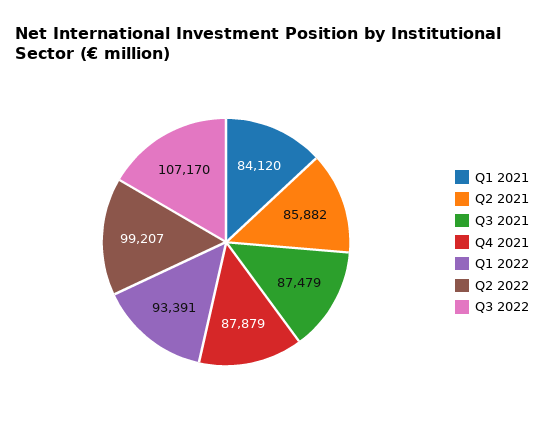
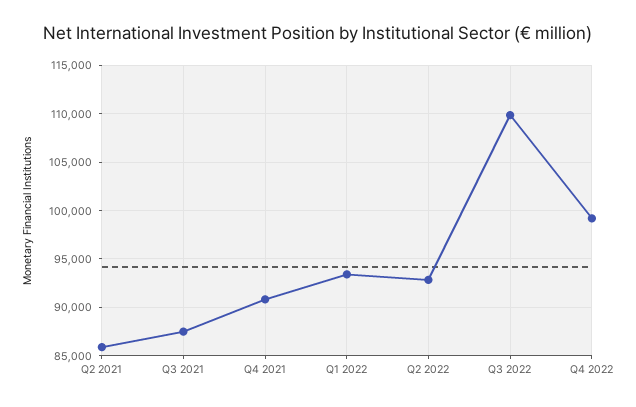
Q1 2021: 84120 -> none
Q4 2021: 87879 -> 91000
Q2 2022: 99207 -> 93000
Q3 2022: 107170 -> 110000
Q4 2022: none -> 99000

